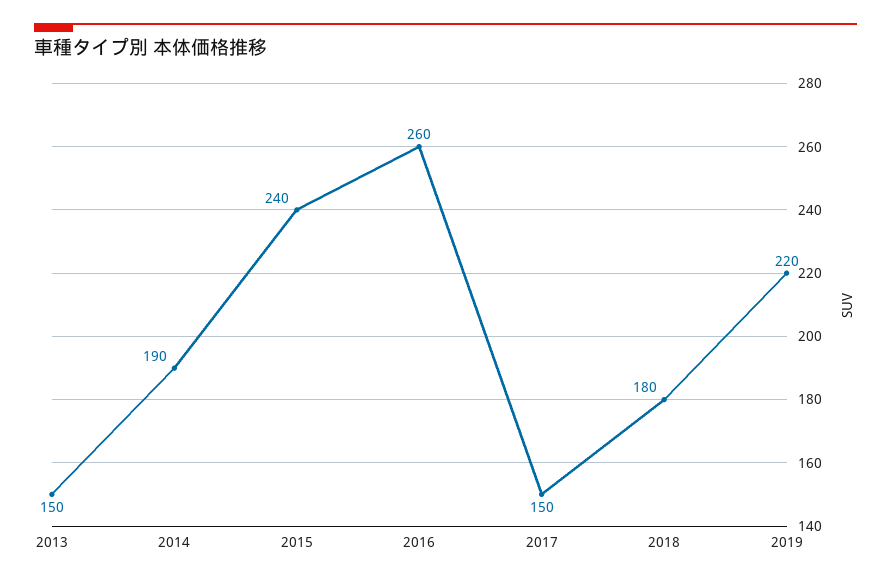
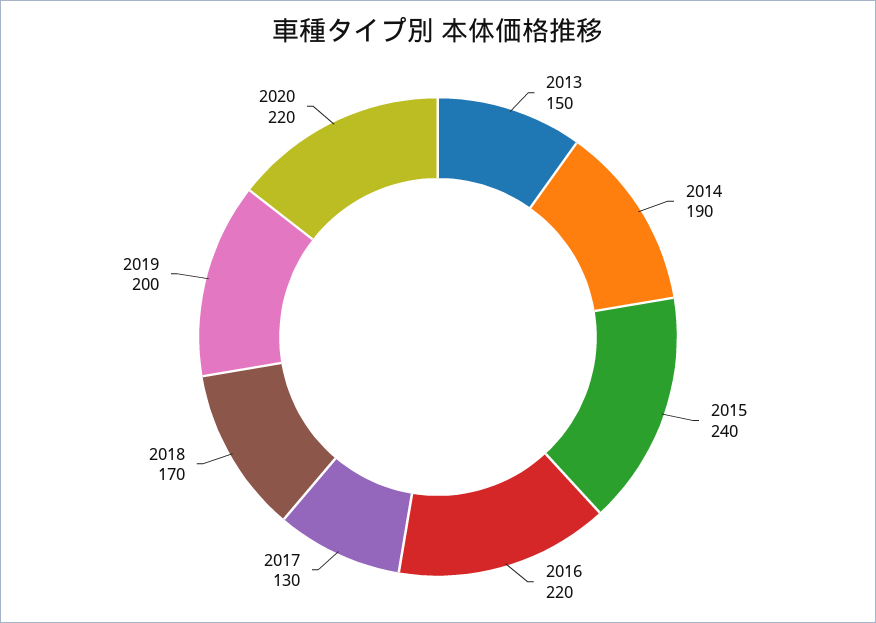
2016: 260 -> 220
2017: 150 -> 130
2018: 180 -> 170
2019: 220 -> 200
2020: none -> 220

